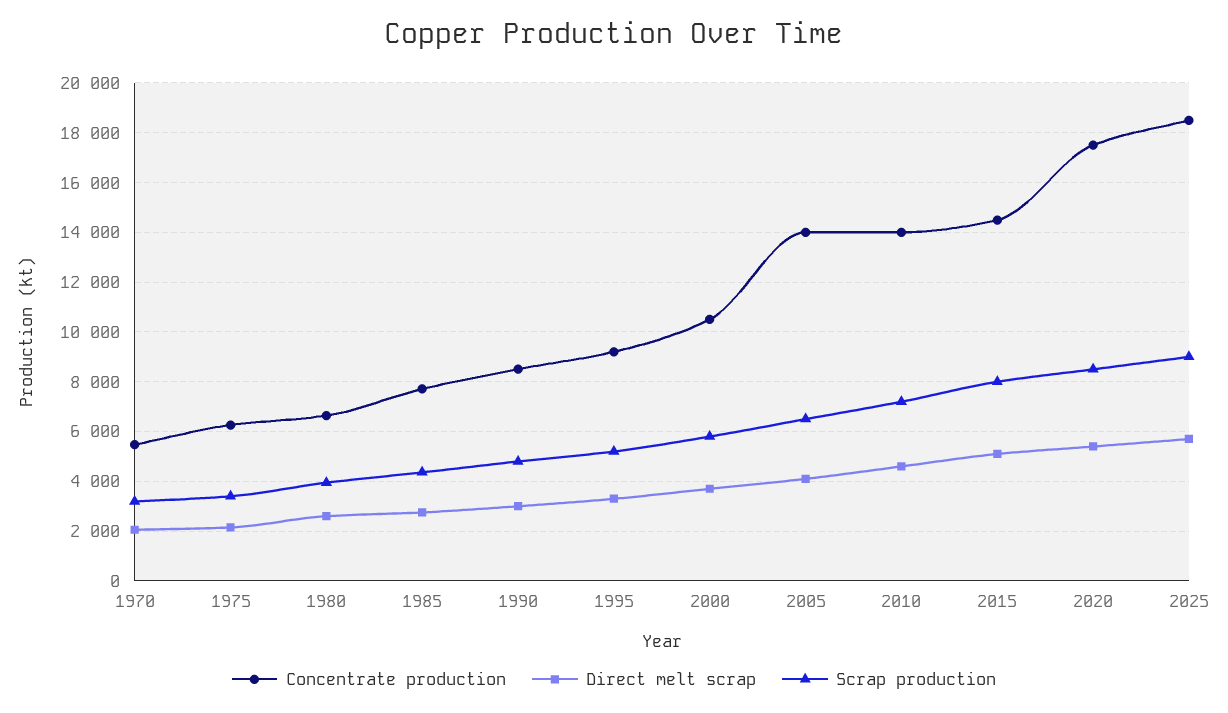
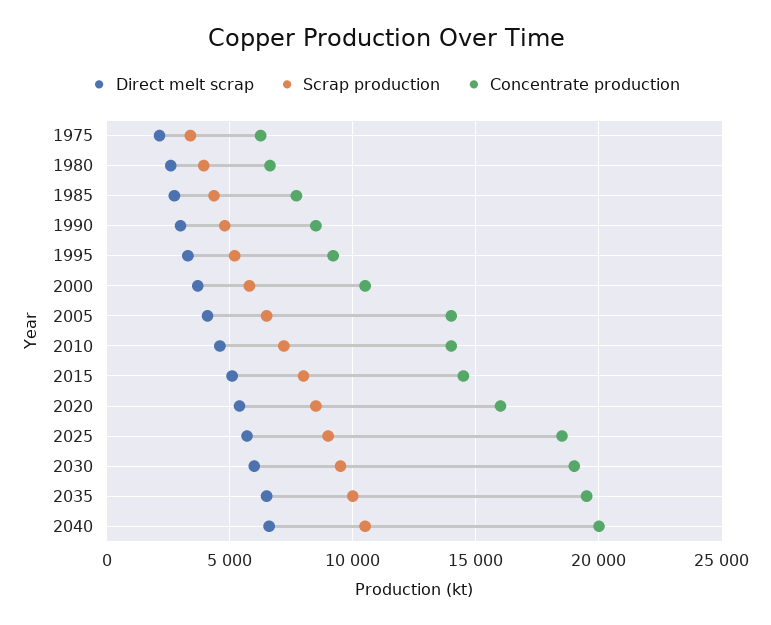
Concentrate production, 1970: 5500 -> none
Direct melt scrap, 1970: 2000 -> none
Scrap production, 1970: 3250 -> none
Concentrate production, 2020: 17500 -> 16000
Direct melt scrap, 2030: none -> 6000
Scrap production, 2030: none -> 9500
Concentrate production, 2030: none -> 19000
Direct melt scrap, 2035: none -> 6500
Scrap production, 2035: none -> 10000
Concentrate production, 2035: none -> 19500
Direct melt scrap, 2040: none -> 6500
Scrap production, 2040: none -> 10500
Concentrate production, 2040: none -> 20000

